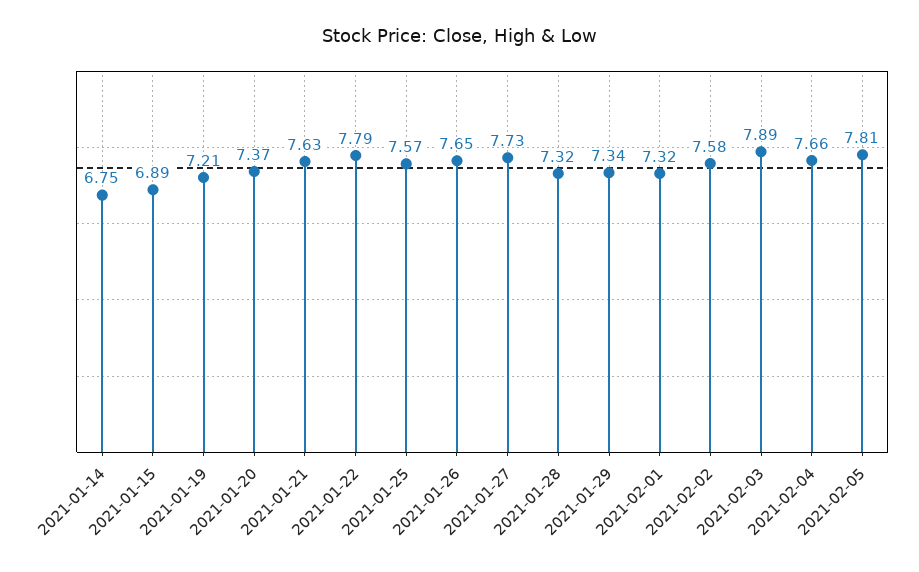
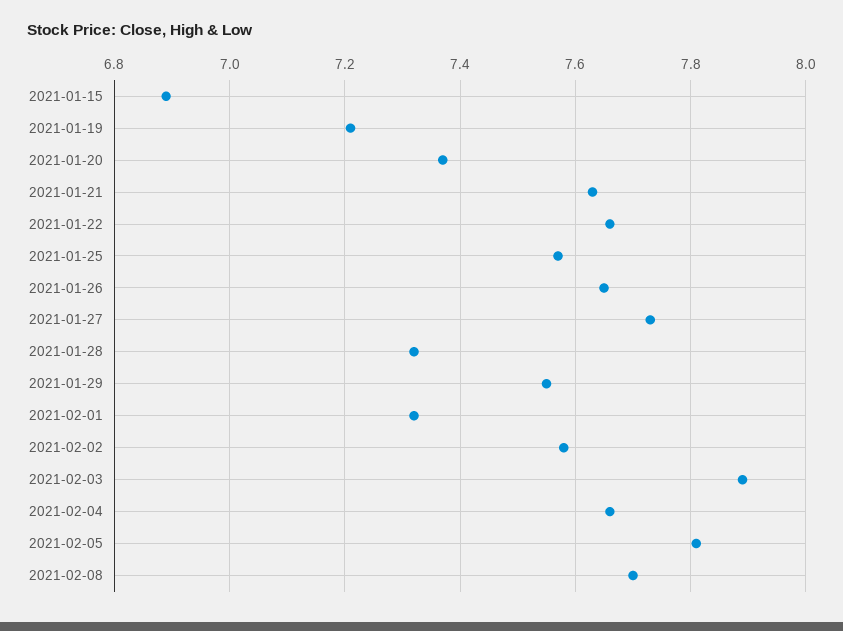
2021-01-14: 6.75 -> none
2021-01-22: 7.79 -> 7.65
2021-01-29: 7.34 -> 7.55
2021-02-08: none -> 7.7

